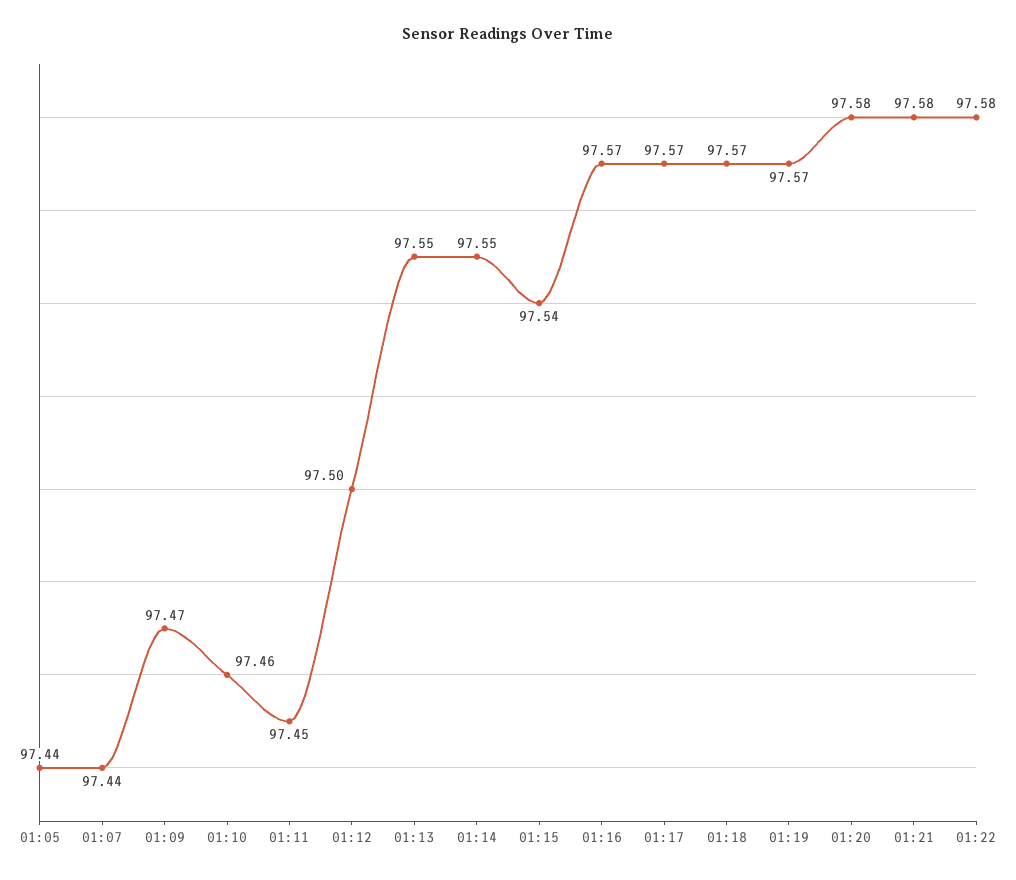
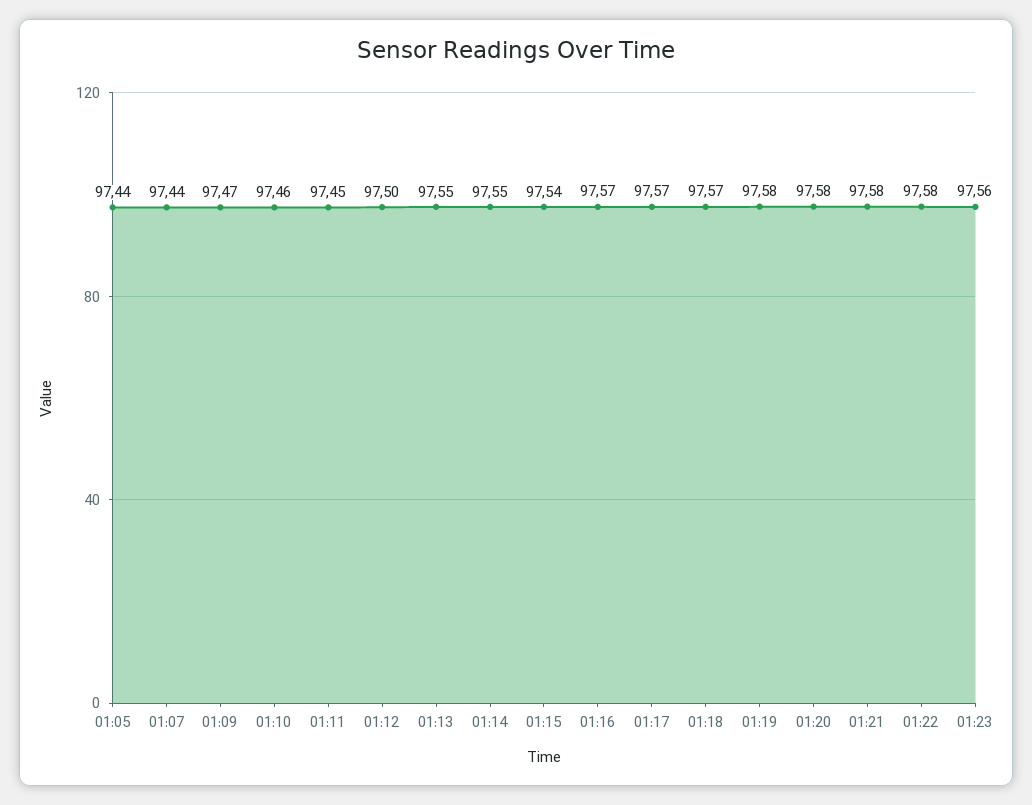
01:19: 97.57 -> 97.58
01:23: none -> 97.56

